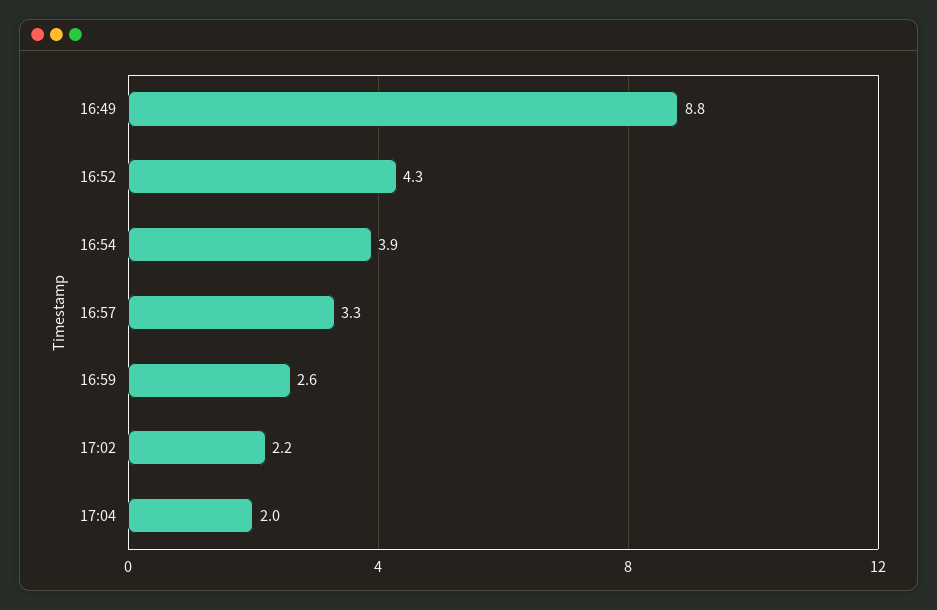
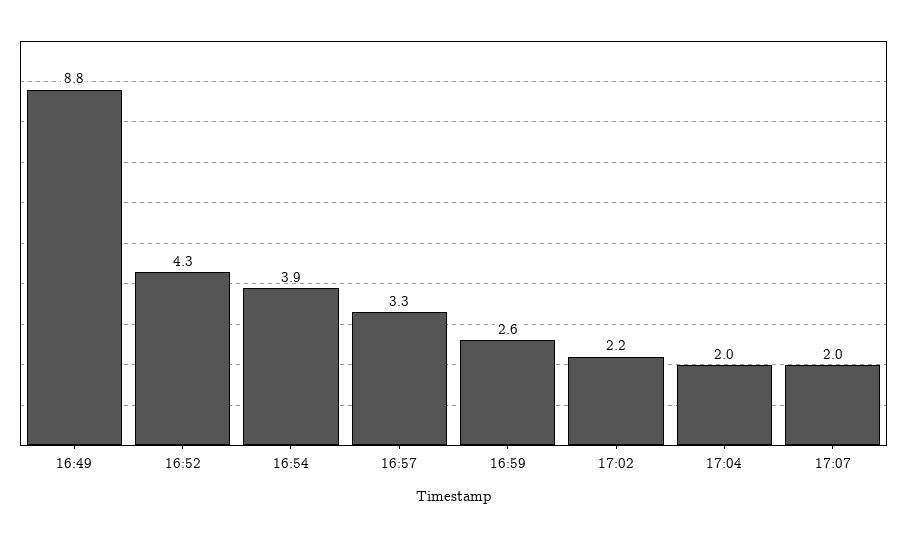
17:07: none -> 2

